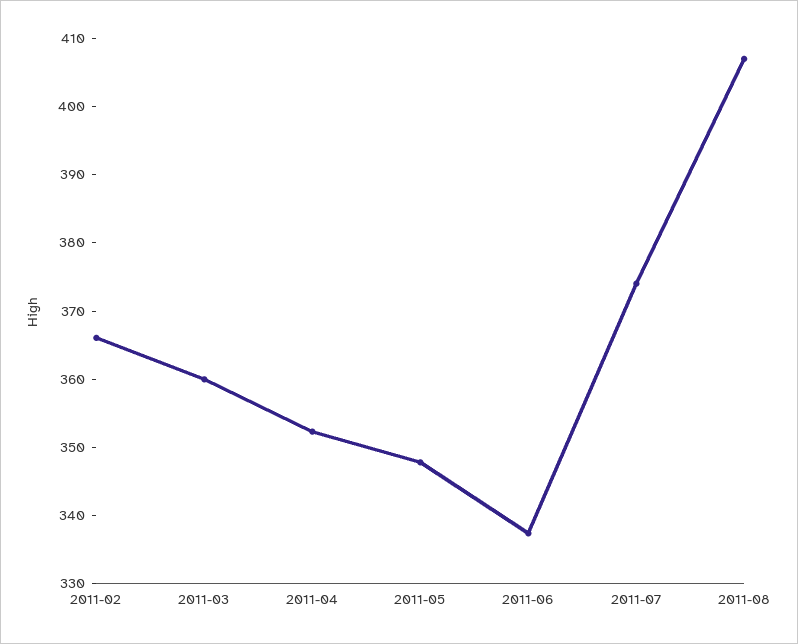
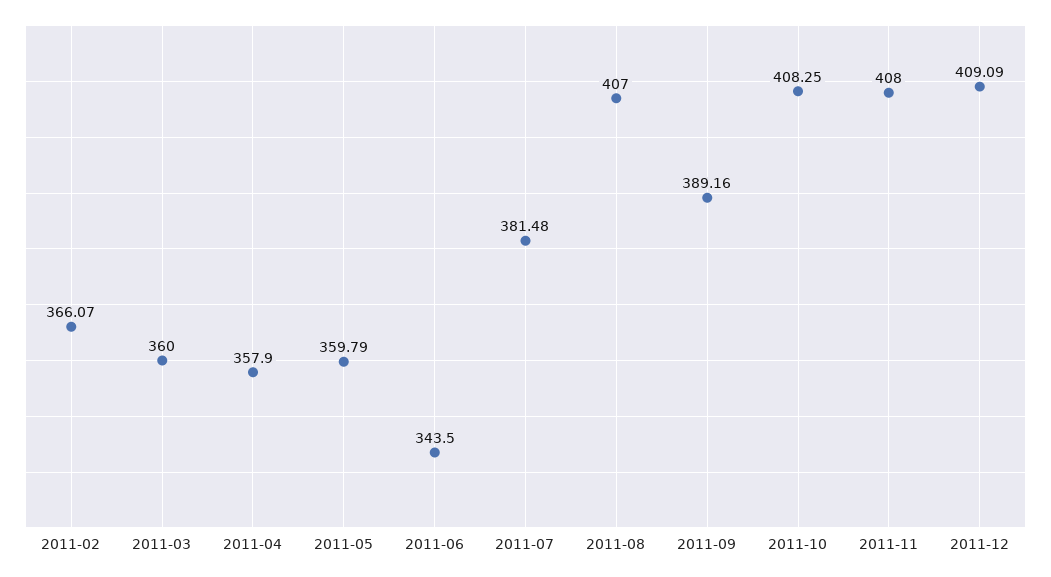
2011-04: 352 -> 357.9
2011-05: 348 -> 359.79
2011-06: 338 -> 343.5
2011-07: 374 -> 381.48
2011-09: none -> 389.16
2011-10: none -> 408.25
2011-11: none -> 408
2011-12: none -> 409.09

